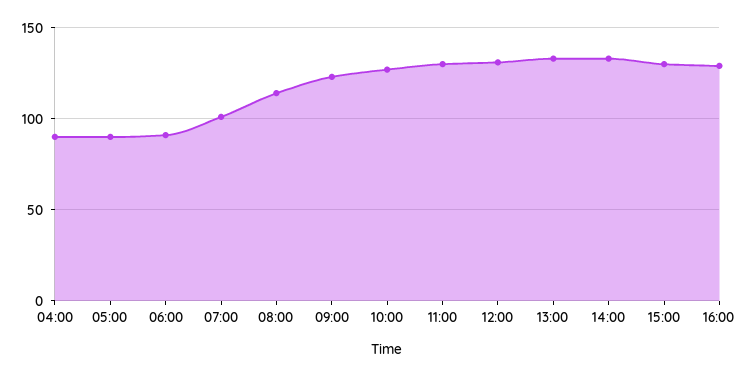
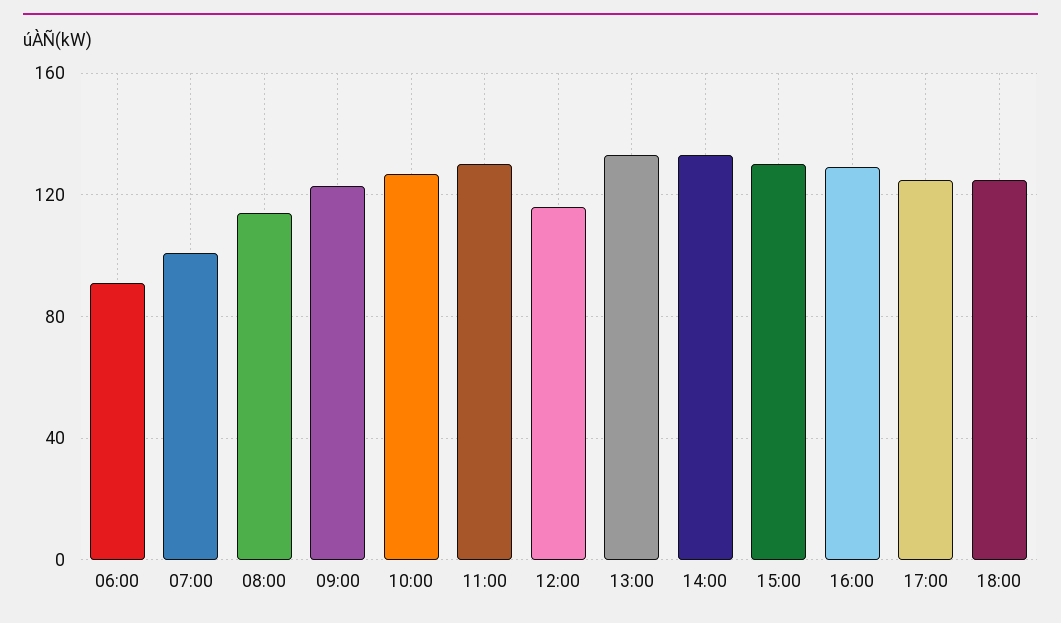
04:00: 90 -> none
05:00: 90 -> none
12:00: 130 -> 115
17:00: none -> 125
18:00: none -> 125

